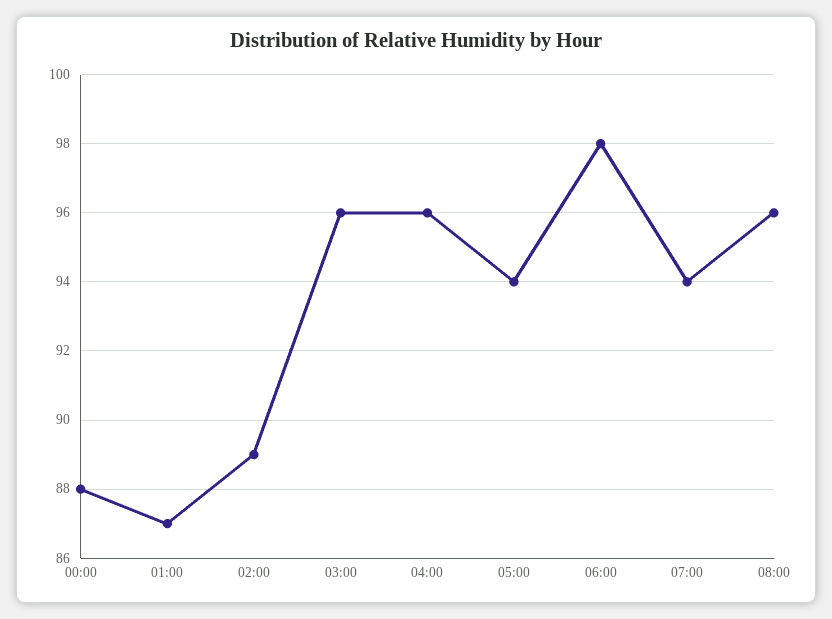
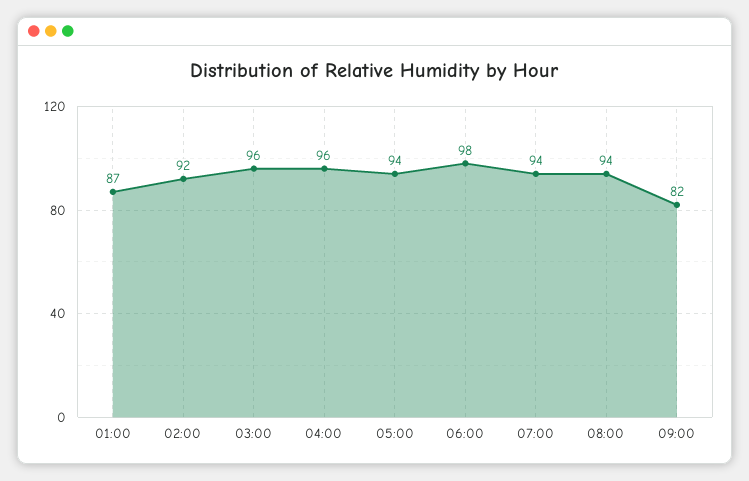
00:00: 88 -> none
02:00: 89 -> 92
08:00: 96 -> 94
09:00: none -> 82

